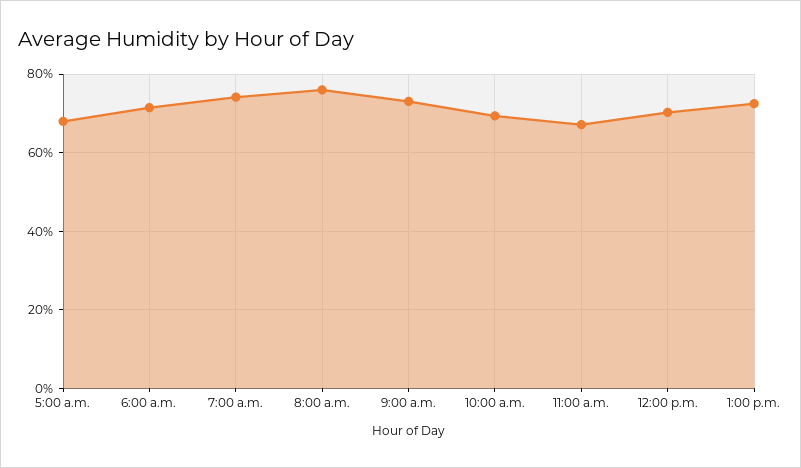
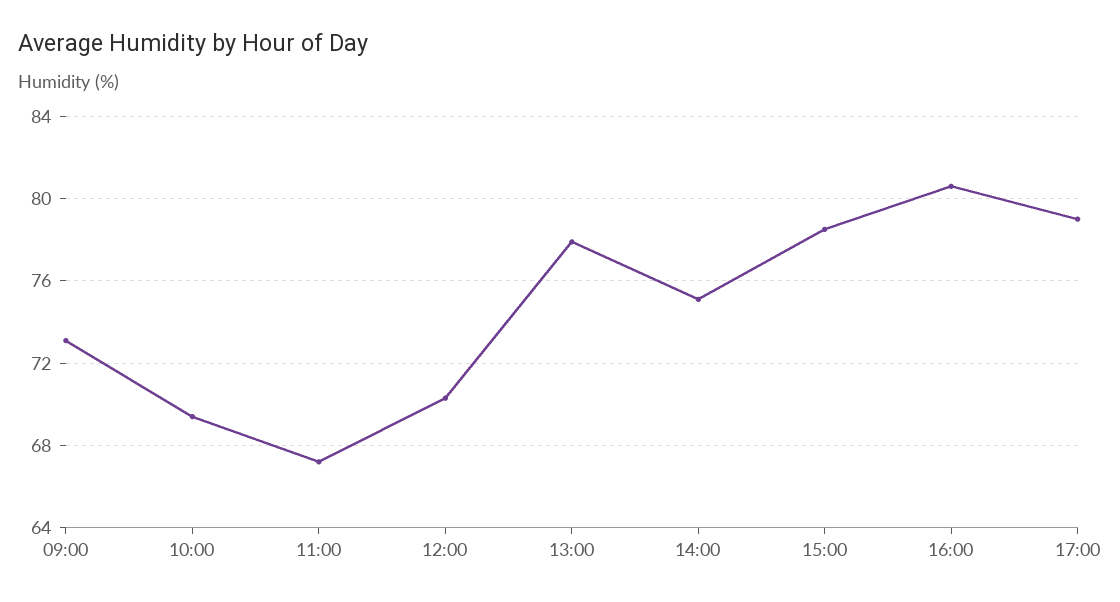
5:00 a.m.: 68 -> none
6:00 a.m.: 72 -> none
7:00 a.m.: 74 -> none
8:00 a.m.: 76 -> none
1:00 p.m.: 72 -> 78
14:00: none -> 75
15:00: none -> 78.5
16:00: none -> 80.5
17:00: none -> 79

